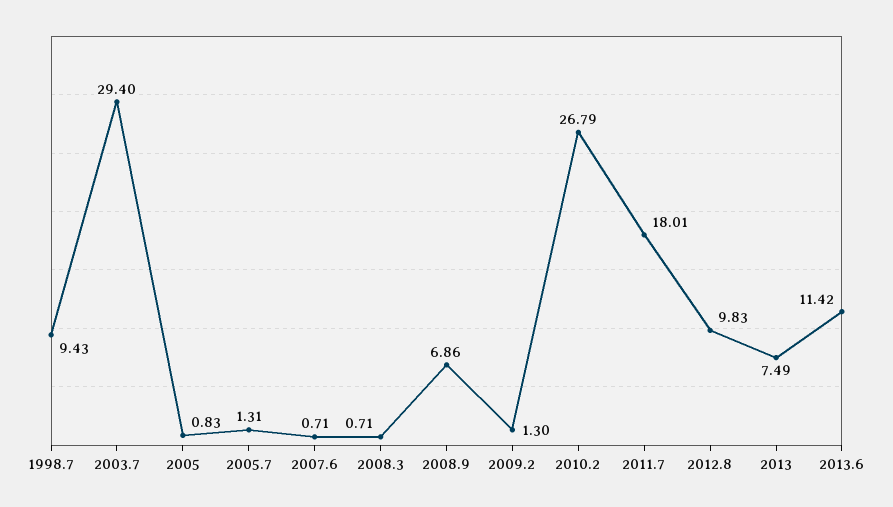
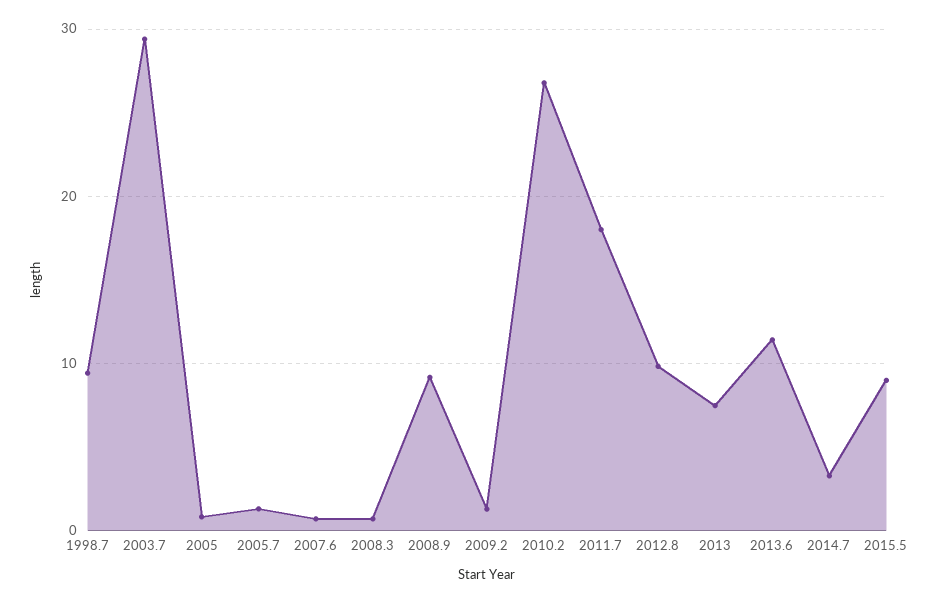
2008.9: 6.86 -> 9
2014.7: none -> 3
2015.5: none -> 9

